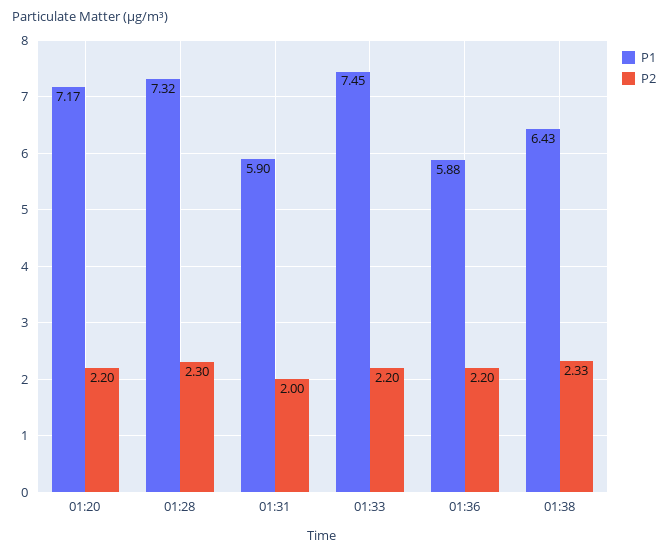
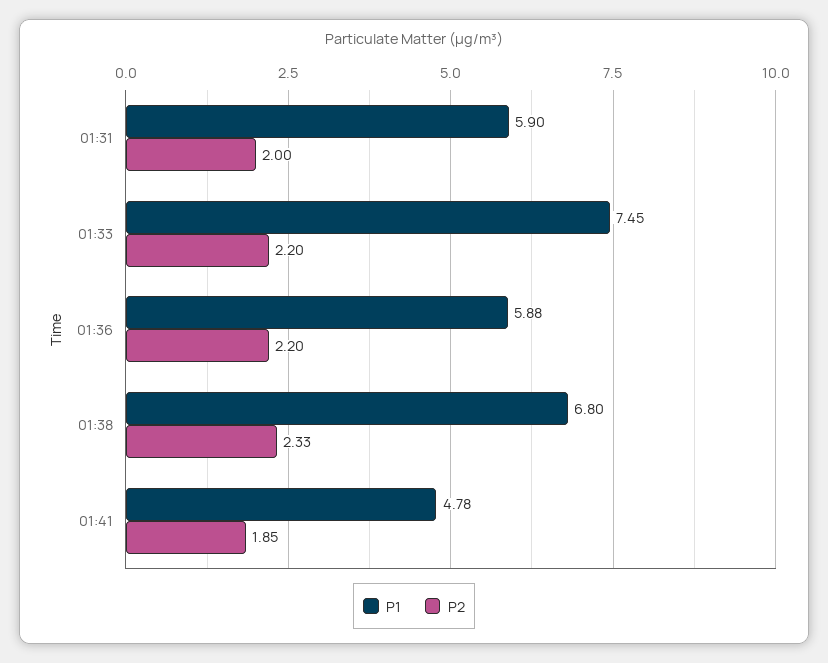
P1, 01:20: 7.17 -> none
P2, 01:20: 2.2 -> none
P1, 01:28: 7.32 -> none
P2, 01:28: 2.3 -> none
P1, 01:38: 6.43 -> 6.8
P1, 01:41: none -> 4.78
P2, 01:41: none -> 1.85

